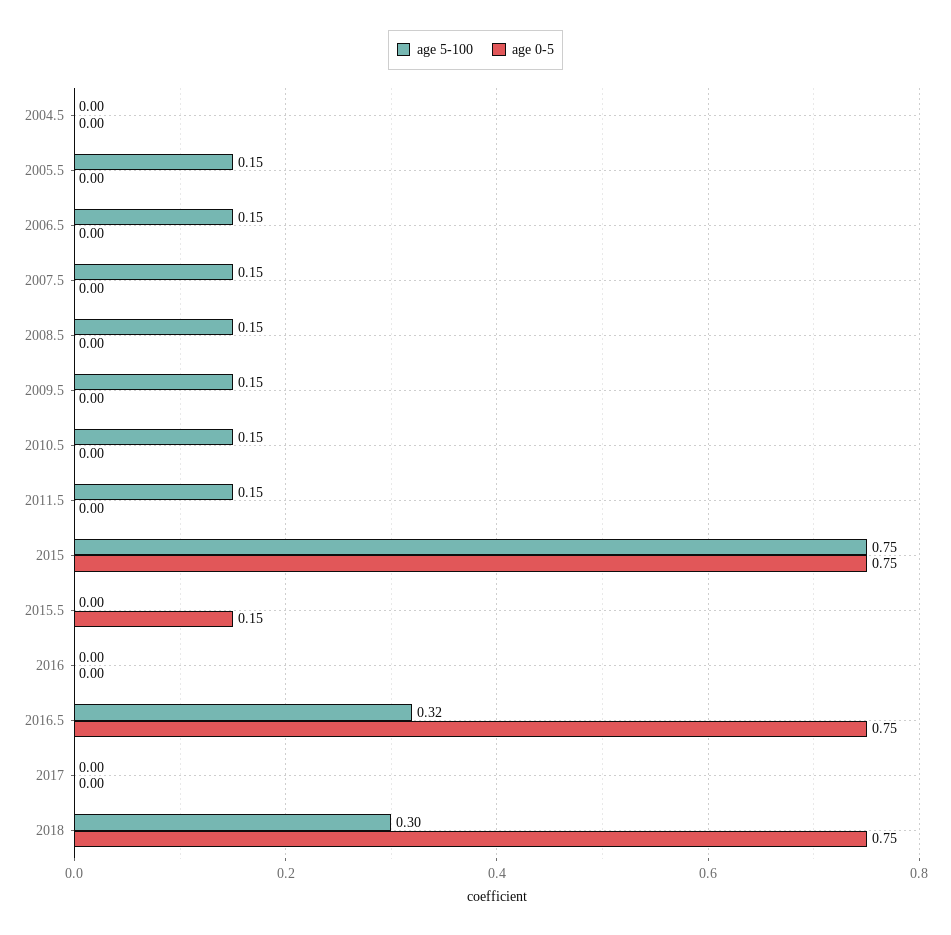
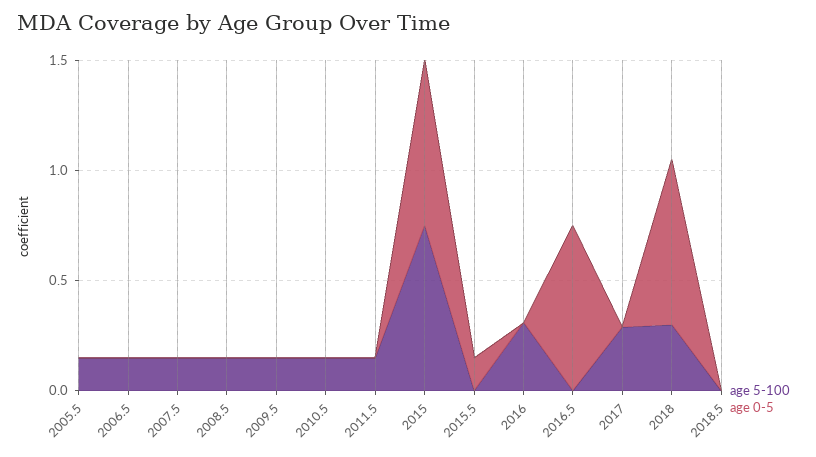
age 5-100, 2004.5: 0 -> none
age 0-5, 2004.5: 0 -> none
age 5-100, 2016: 0 -> 0.3
age 5-100, 2016.5: 0.32 -> 0
age 5-100, 2017: 0 -> 0.3
age 5-100, 2018.5: none -> 0
age 0-5, 2018.5: none -> 0

